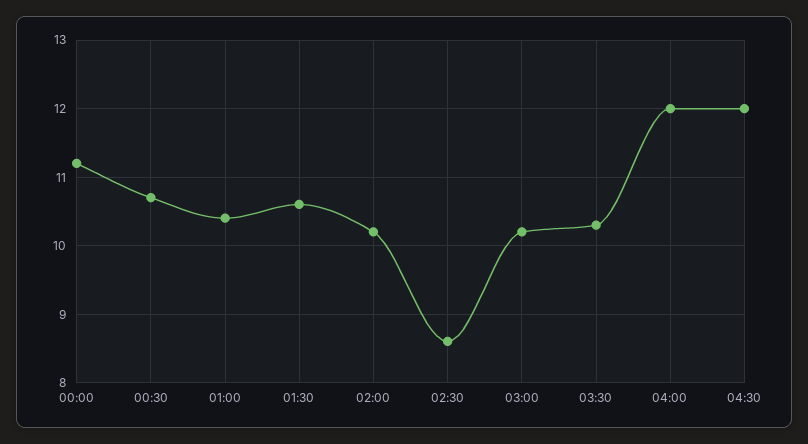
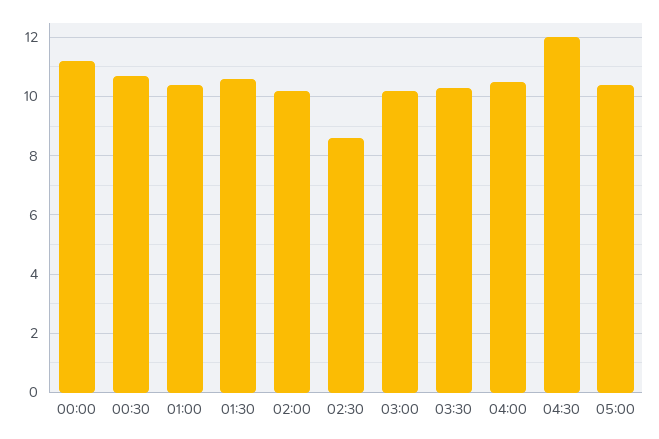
04:00: 12 -> 10.5
05:00: none -> 10.5

